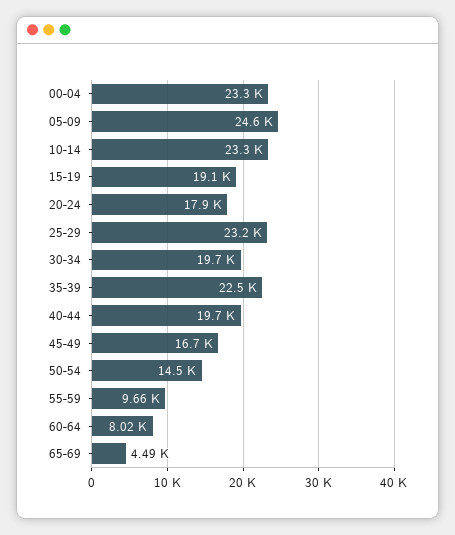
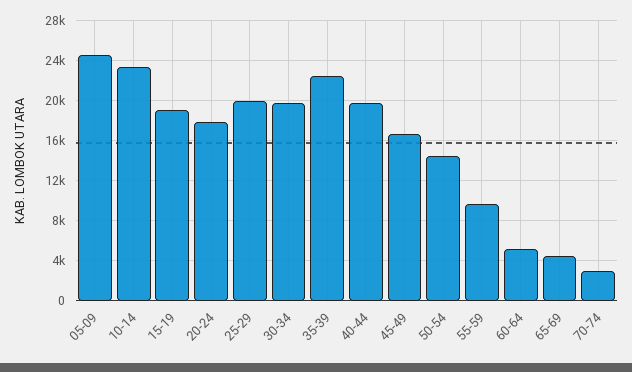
00-04: 23300 -> none
25-29: 23200 -> 20000
60-64: 8020 -> 5000
70-74: none -> 3000

